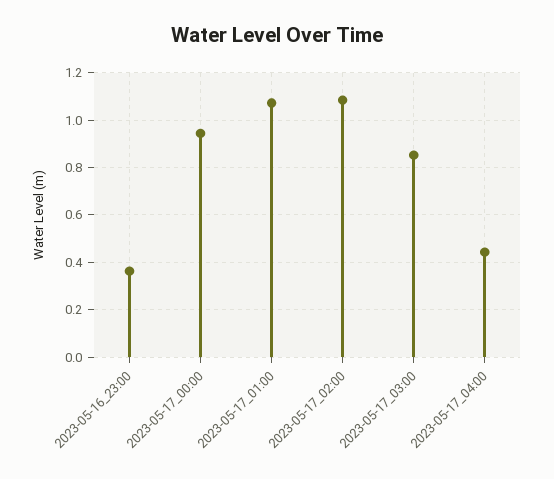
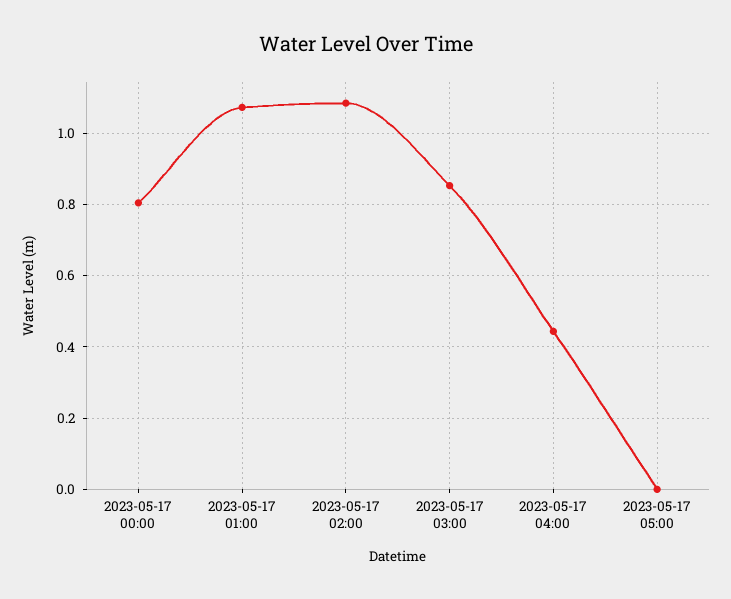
2023-05-16_23:00: 0.35 -> none
2023-05-17_00:00: 0.95 -> 0.8
2023-05-17 05:00: none -> 0

